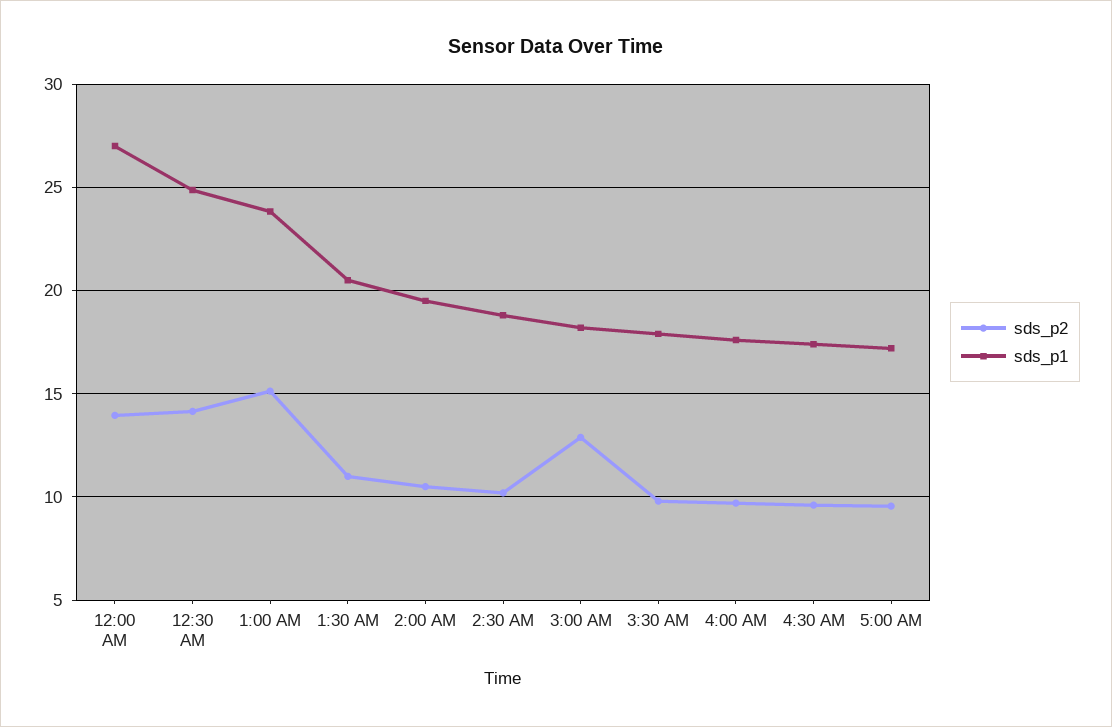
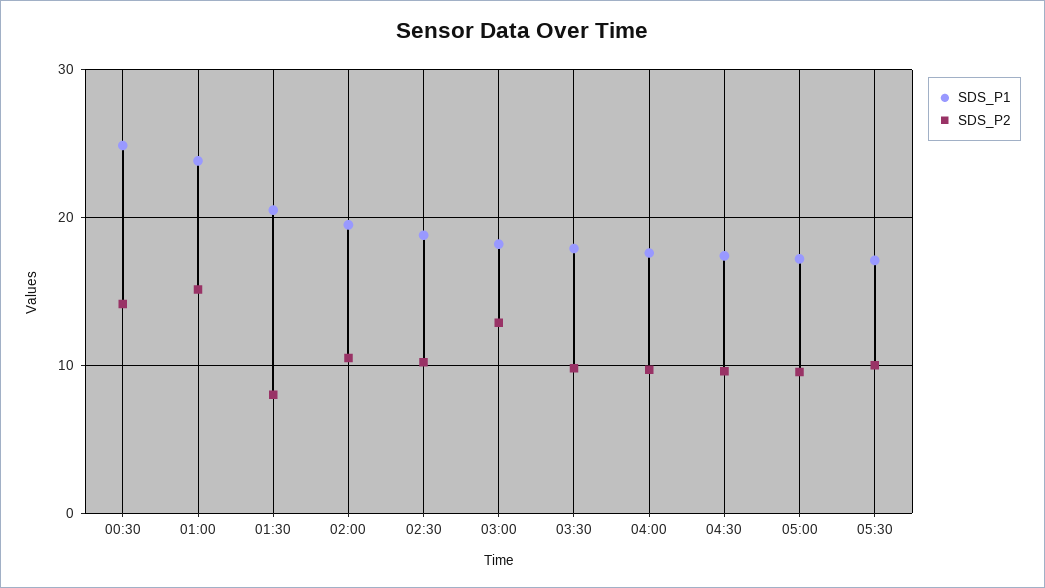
sds_p2, 12:00 AM: 14 -> none
sds_p1, 12:00 AM: 27 -> none
sds_p2, 1:30 AM: 11 -> 8
sds_p1, 05:30: none -> 17
sds_p2, 05:30: none -> 10

